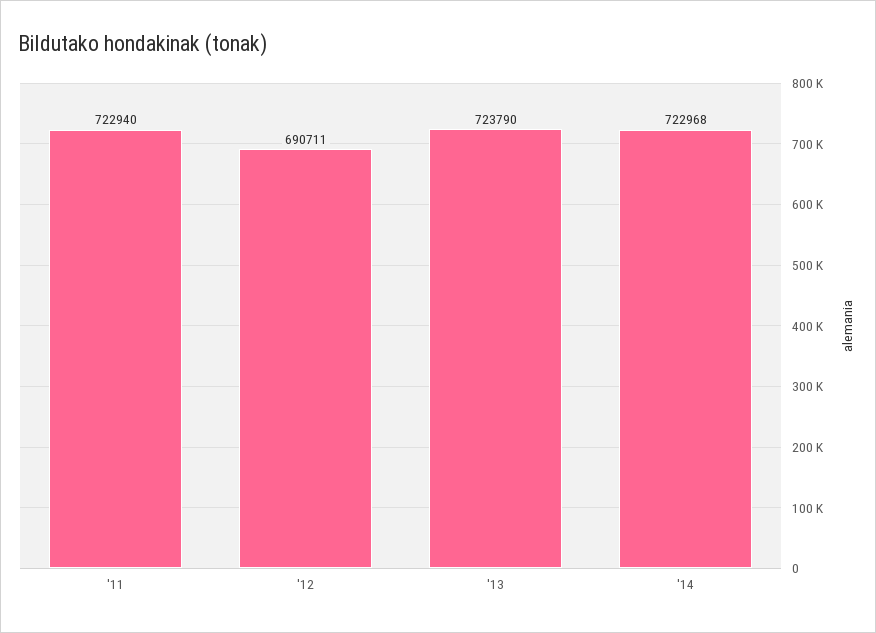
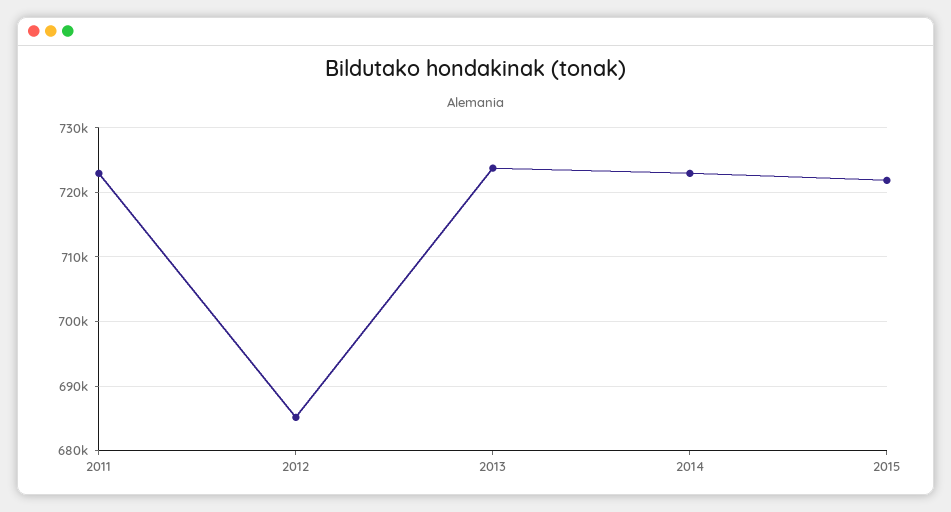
'12: 690711 -> 685000
2015: none -> 722000

